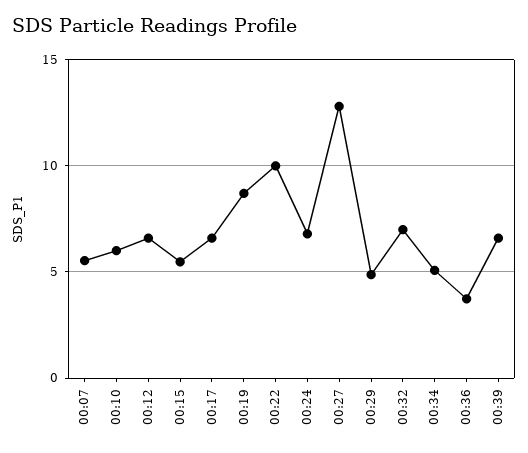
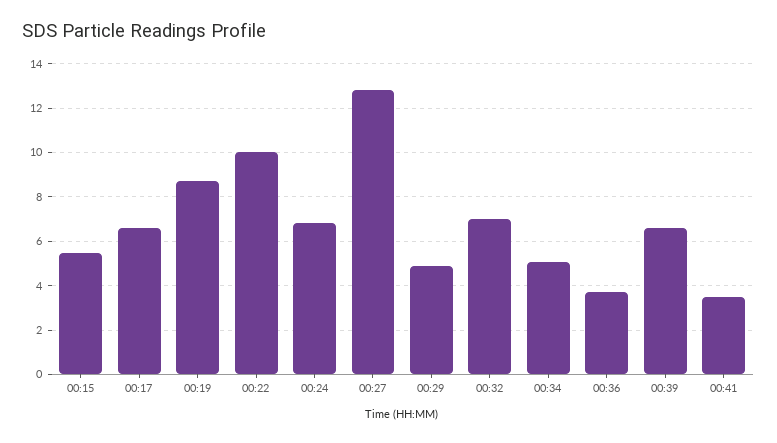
00:07: 5.5 -> none
00:10: 6 -> none
00:12: 6.5 -> none
00:41: none -> 3.5

